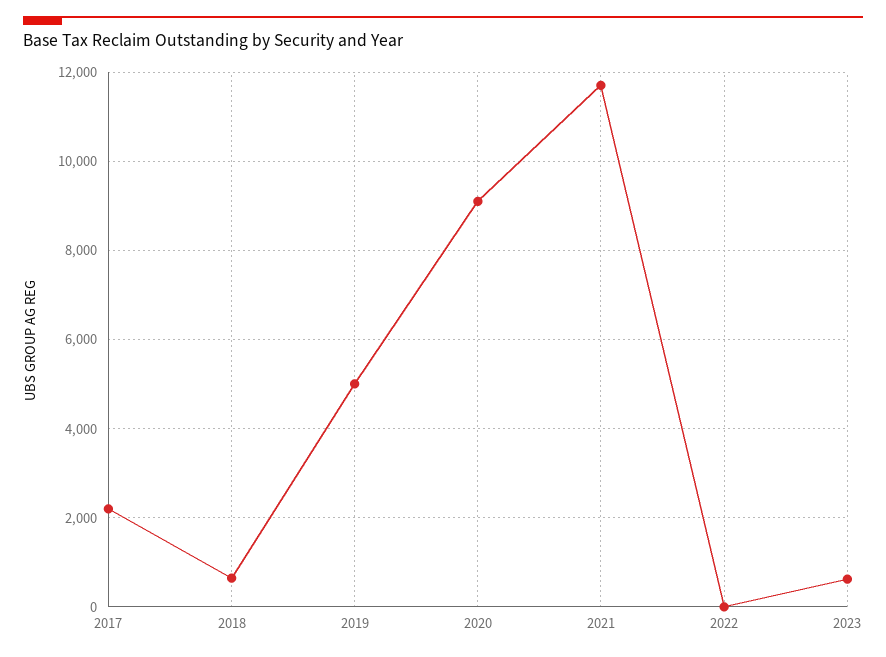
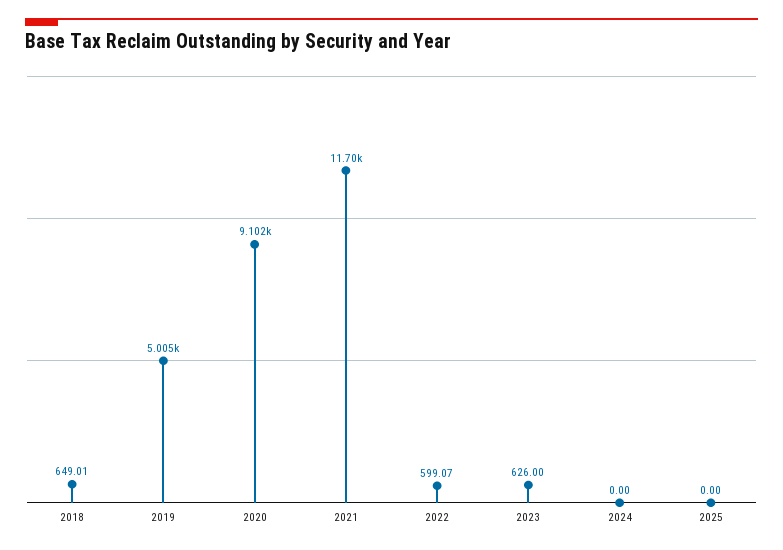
2017: 2200 -> none
2022: 0 -> 599.07
2024: none -> 0
2025: none -> 0

